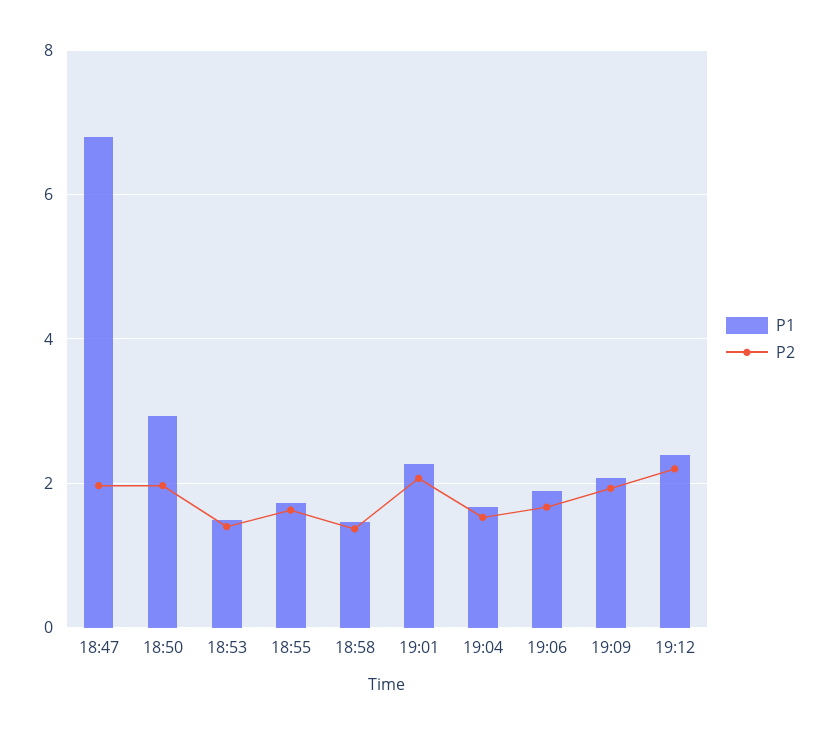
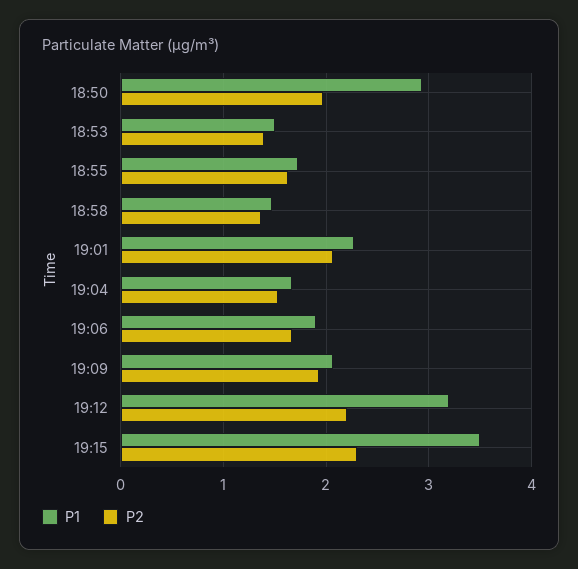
P1, 18:47: 6.8 -> none
P2, 18:47: 2 -> none
P1, 19:12: 2.4 -> 3.2
P1, 19:15: none -> 3.5
P2, 19:15: none -> 2.3

